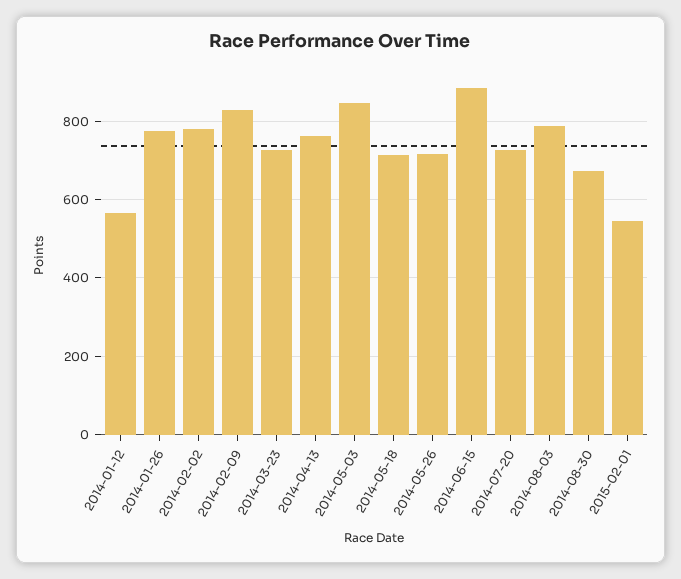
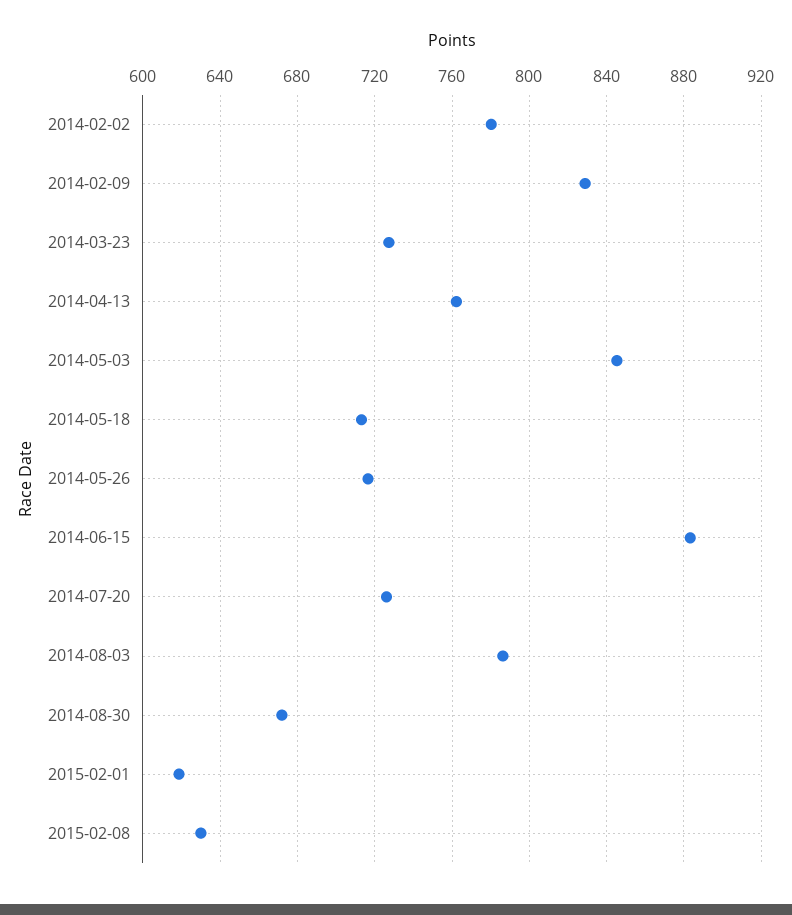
2014-01-12: 560 -> none
2014-01-26: 780 -> none
2015-02-01: 540 -> 620
2015-02-08: none -> 630

